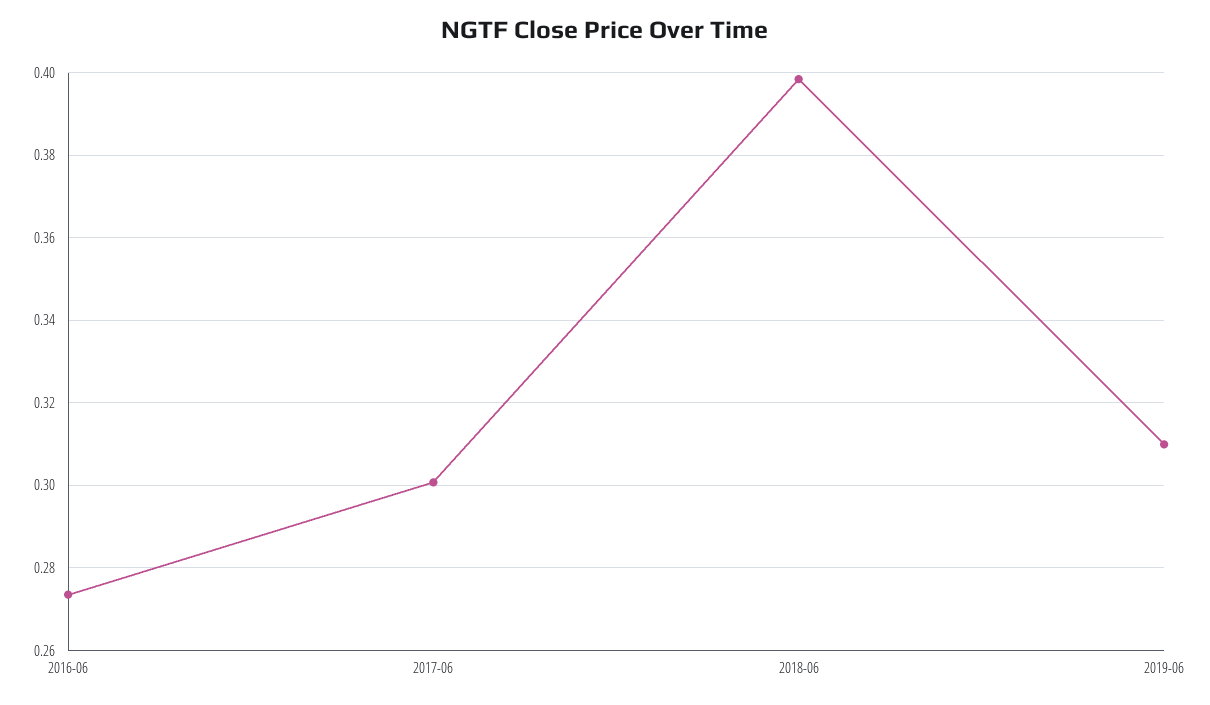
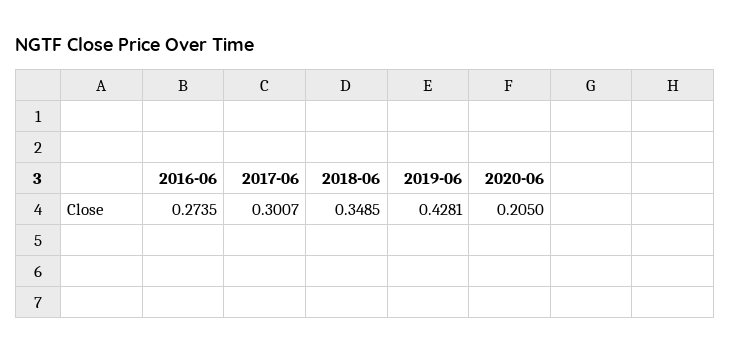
2018-06: 0.398 -> 0.3485
2019-06: 0.31 -> 0.4281
2020-06: none -> 0.205

